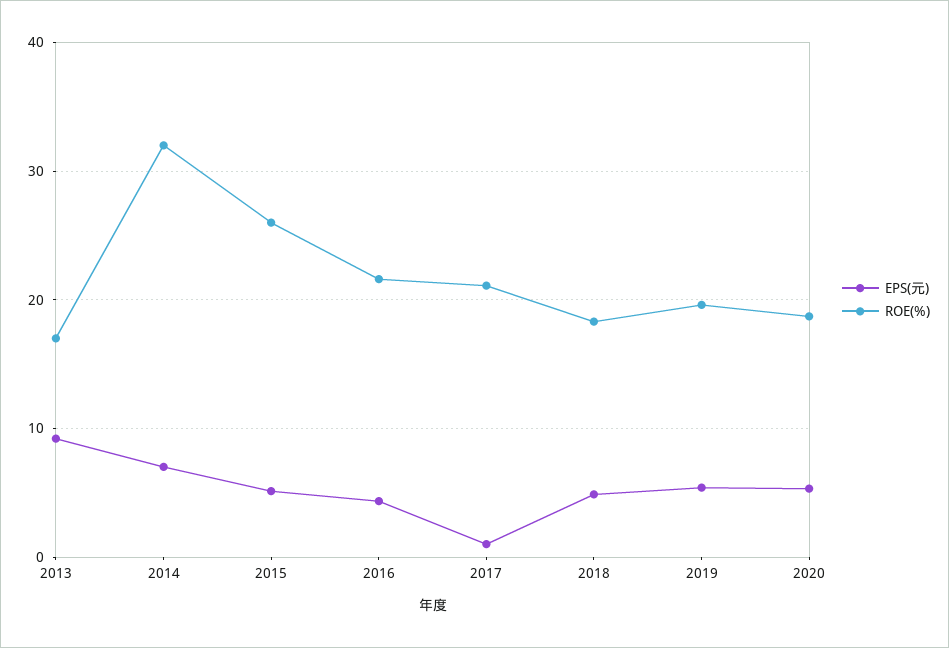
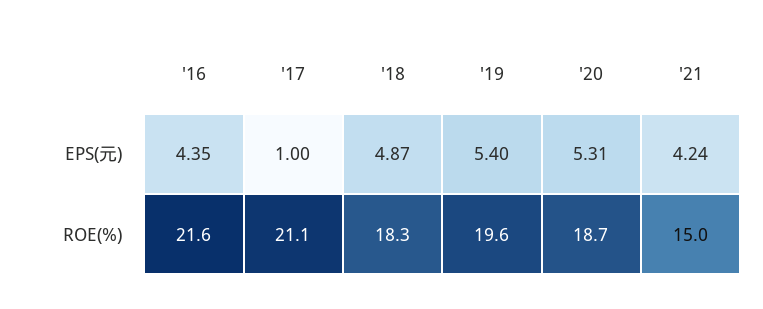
EPS(元), 2013: 9 -> none
ROE(%), 2013: 17 -> none
EPS(元), 2014: 7 -> none
ROE(%), 2014: 32 -> none
EPS(元), 2015: 5 -> none
ROE(%), 2015: 26 -> none
EPS(元), '21: none -> 4.24
ROE(%), '21: none -> 15

